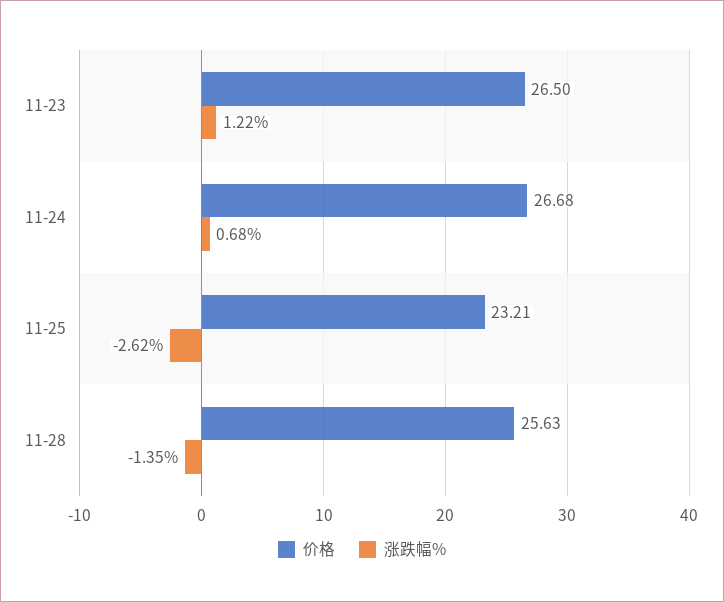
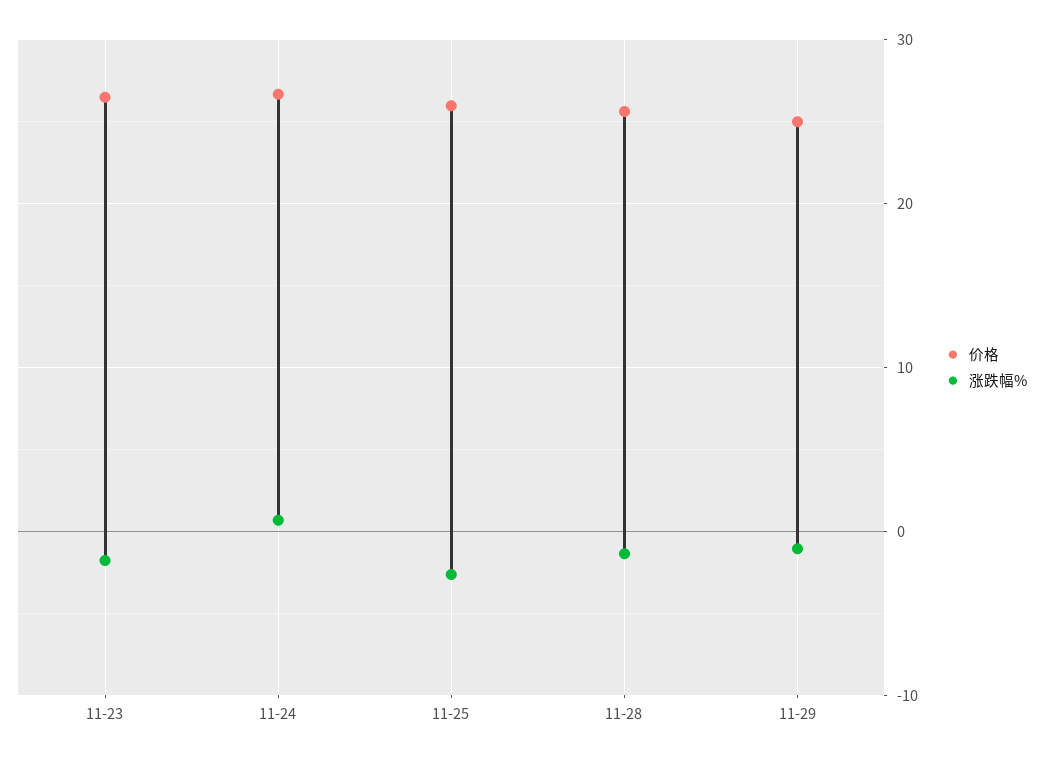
涨跌幅%, 11-23: 1.22 -> -2
价格, 11-25: 23.21 -> 26
价格, 11-29: none -> 25
涨跌幅%, 11-29: none -> -1

